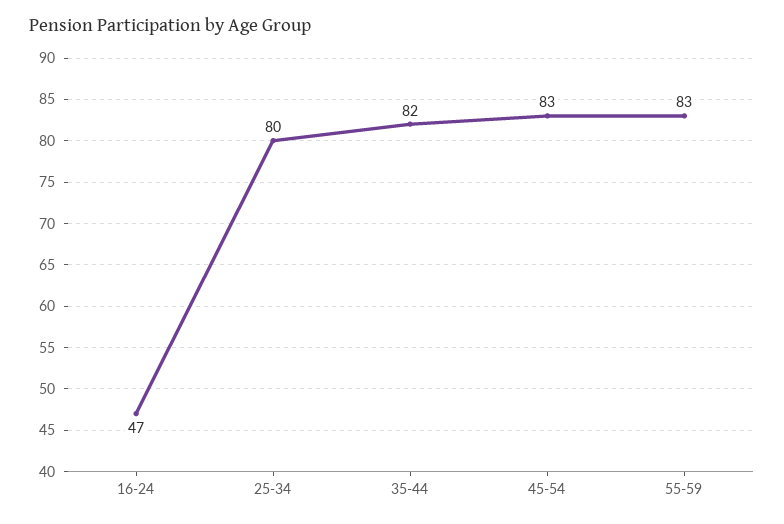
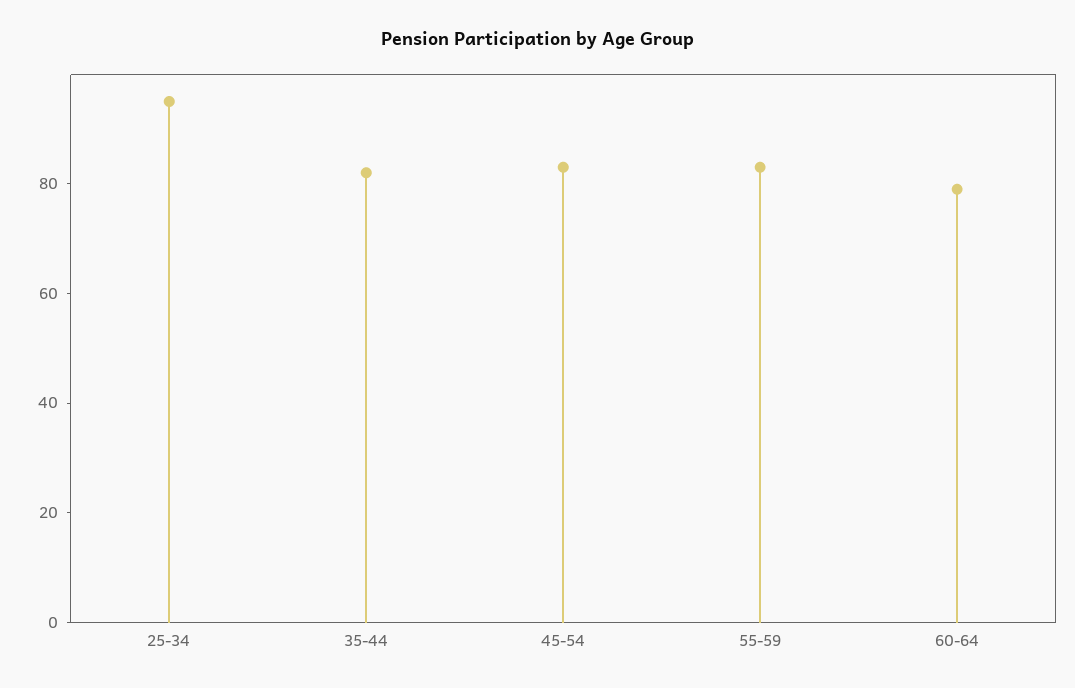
16-24: 47 -> none
25-34: 80 -> 95
60-64: none -> 80

